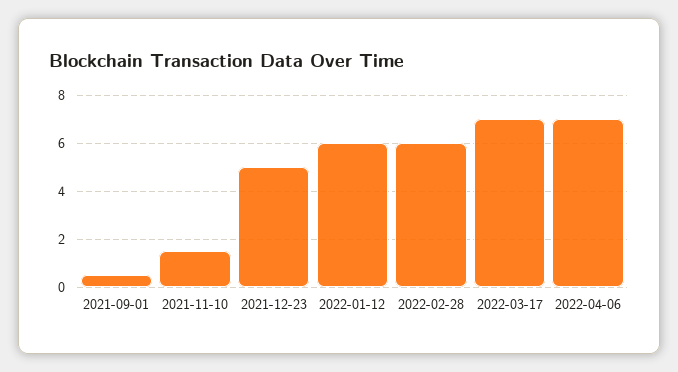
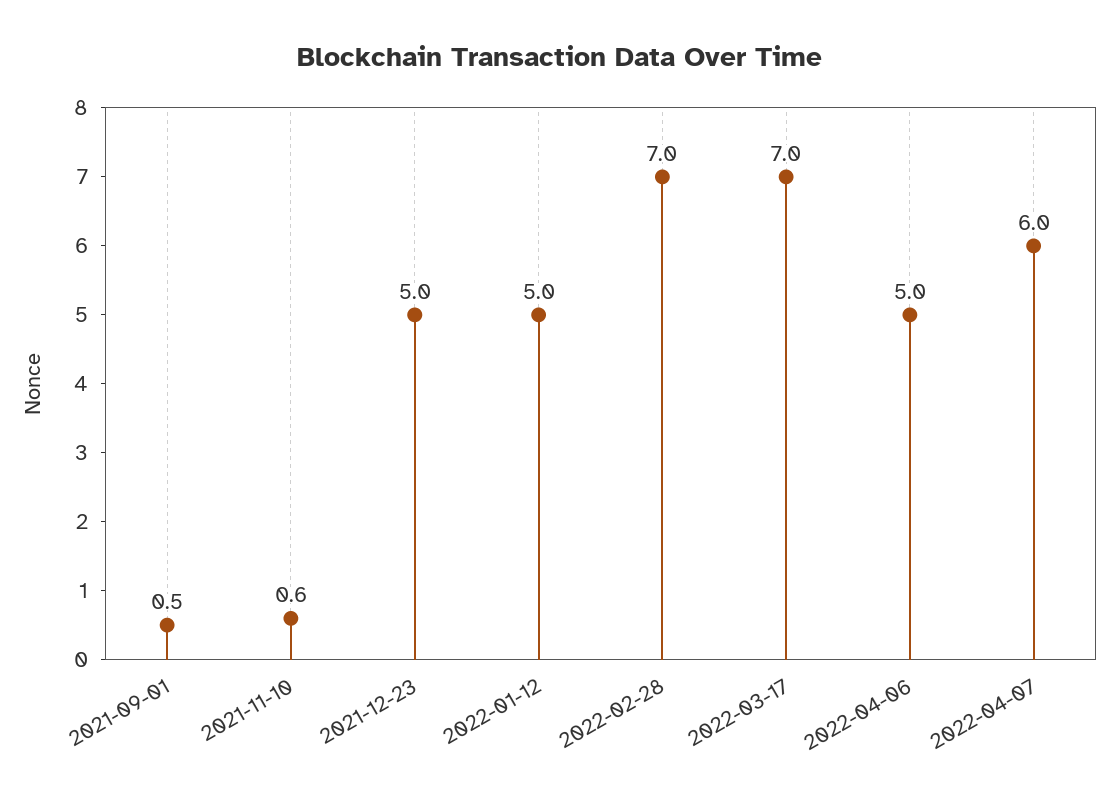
2021-11-10: 1.5 -> 0.6
2022-01-12: 6 -> 5
2022-02-28: 6 -> 7
2022-04-06: 7 -> 5
2022-04-07: none -> 6

